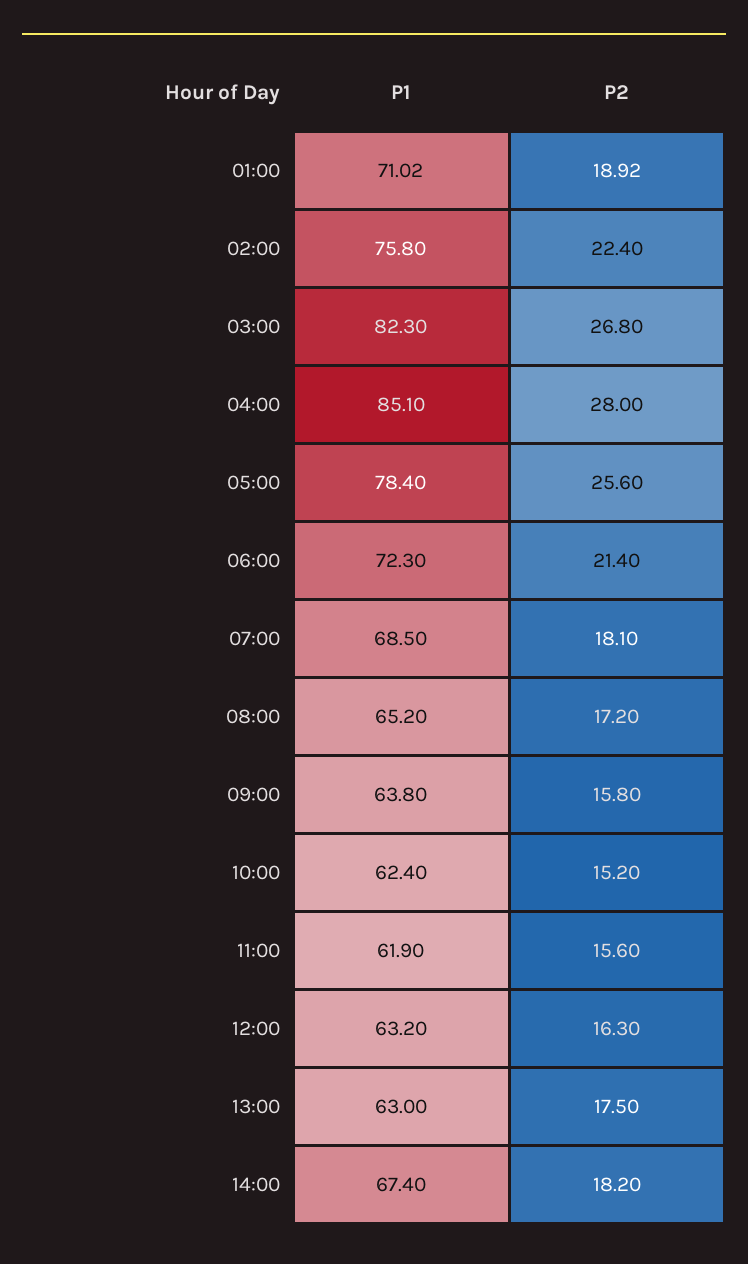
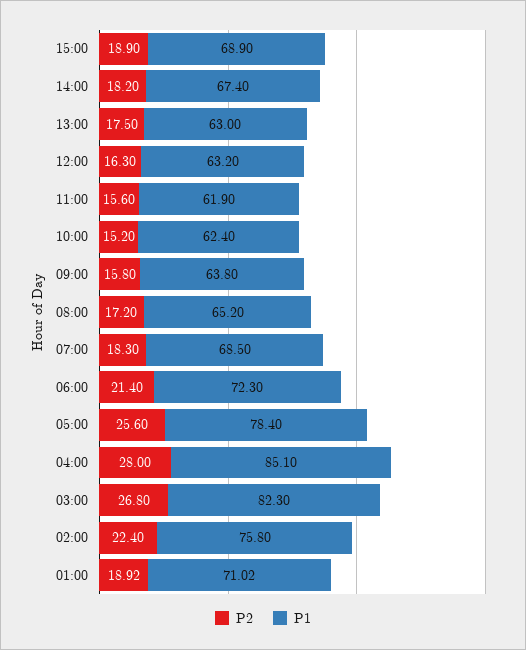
P2, 07:00: 18.1 -> 18.3
P2, 15:00: none -> 18.9
P1, 15:00: none -> 68.9

